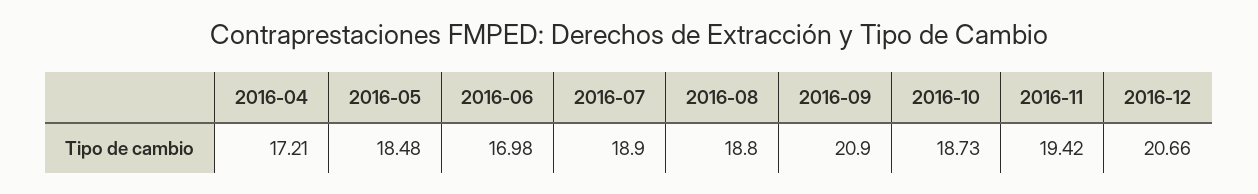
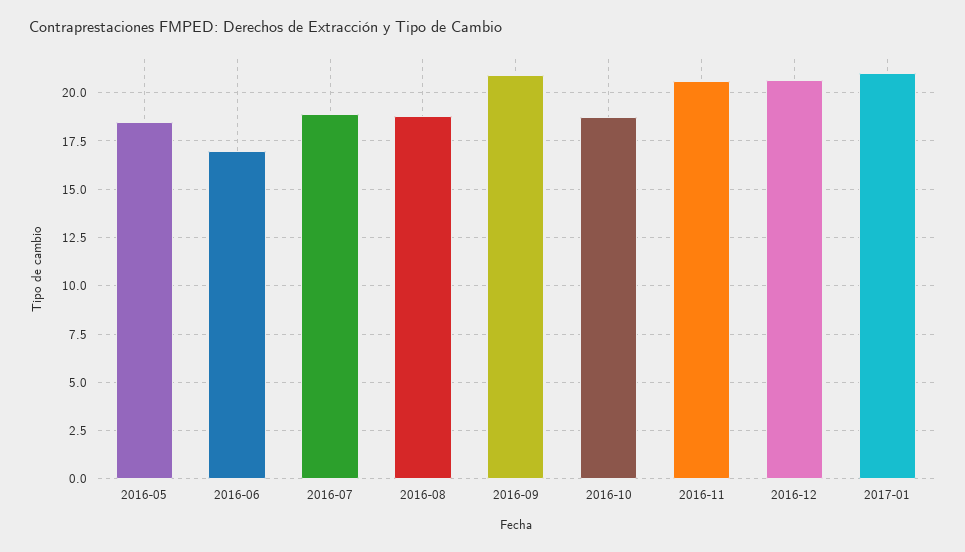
2016-04: 17.21 -> none
2016-11: 19.42 -> 20.5
2017-01: none -> 21

